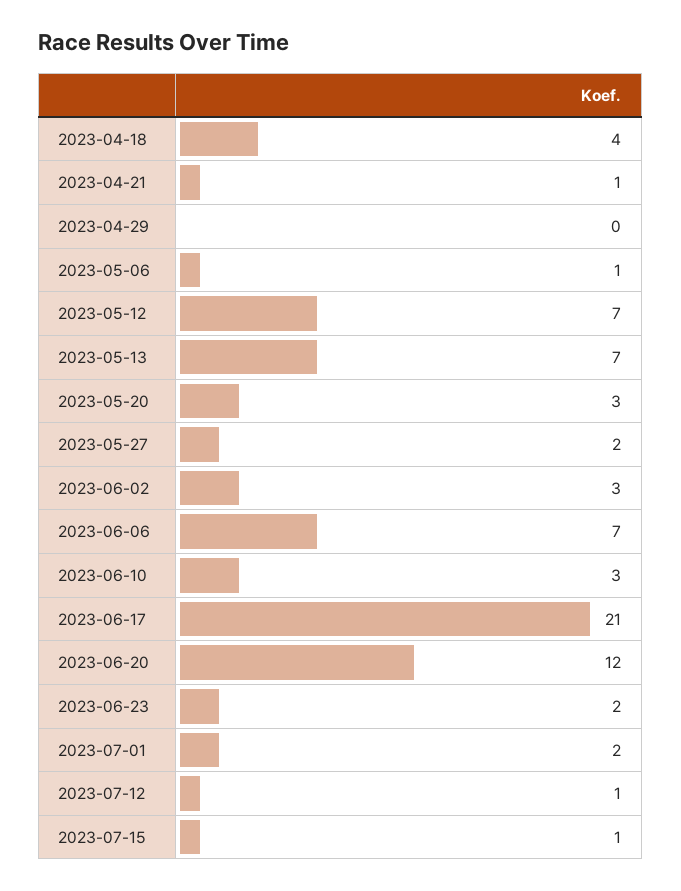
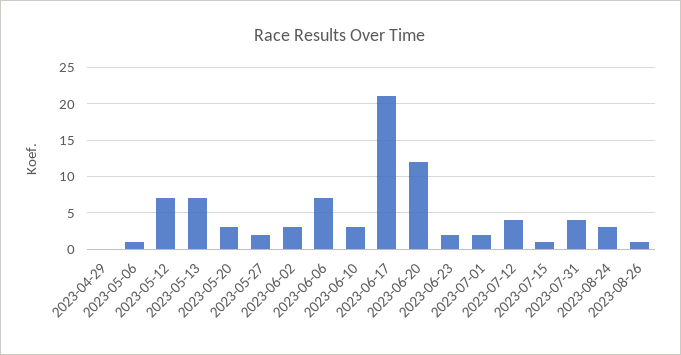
2023-04-18: 4 -> none
2023-04-21: 1 -> none
2023-07-12: 1 -> 4
2023-07-31: none -> 4
2023-08-24: none -> 3
2023-08-26: none -> 1

